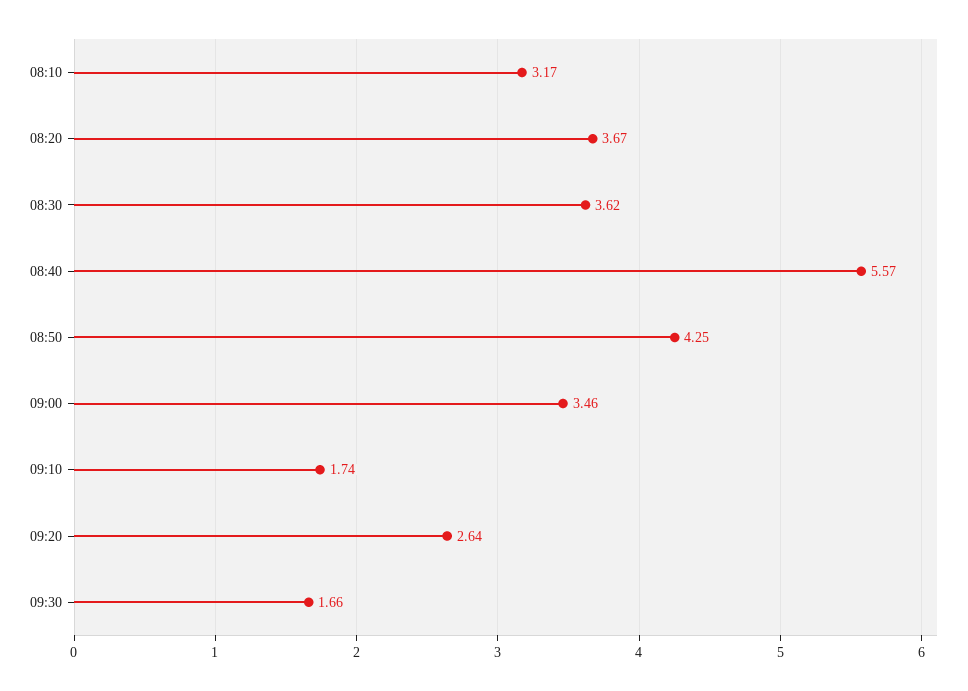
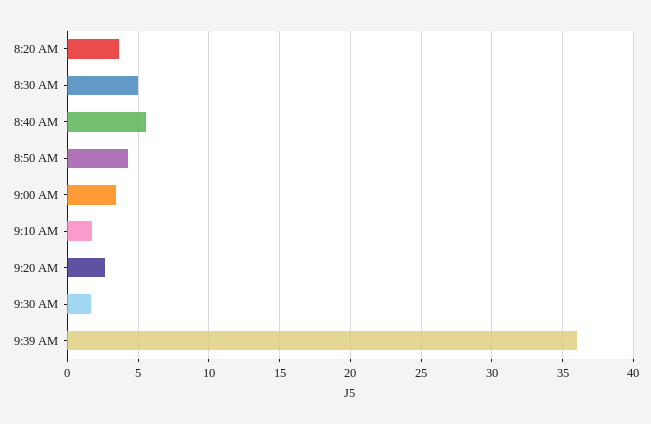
08:10: 3.17 -> none
08:30: 3.62 -> 5
9:39 AM: none -> 36

